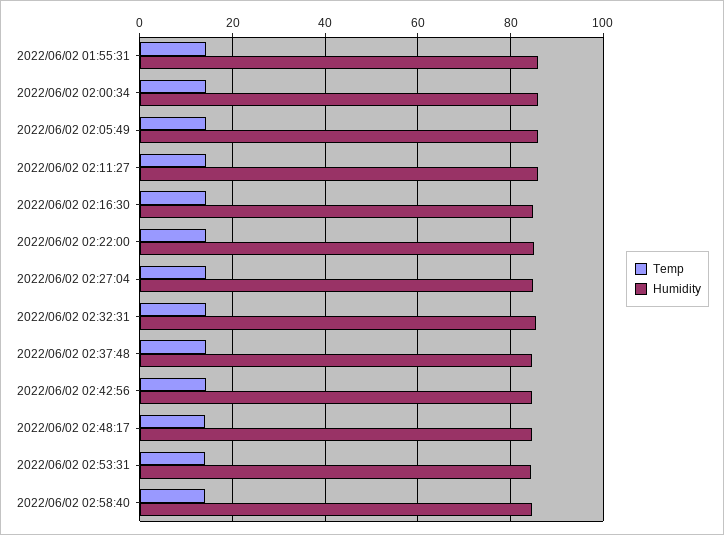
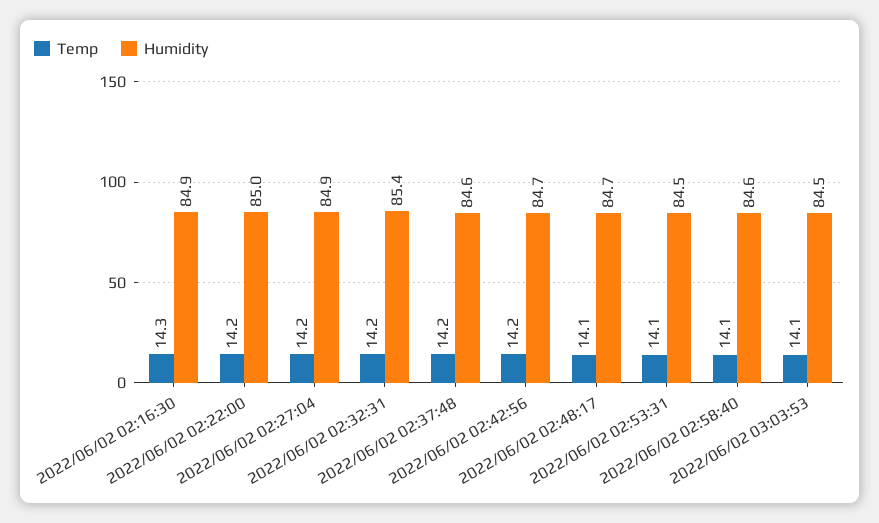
Temp, 2022/06/02 01:55:31: 14 -> none
Humidity, 2022/06/02 01:55:31: 86 -> none
Temp, 2022/06/02 02:00:34: 14 -> none
Humidity, 2022/06/02 02:00:34: 86 -> none
Temp, 2022/06/02 02:05:49: 14 -> none
Humidity, 2022/06/02 02:05:49: 86 -> none
Temp, 2022/06/02 02:11:27: 14 -> none
Humidity, 2022/06/02 02:11:27: 86 -> none
Temp, 2022/06/02 03:03:53: none -> 14.1
Humidity, 2022/06/02 03:03:53: none -> 84.5

